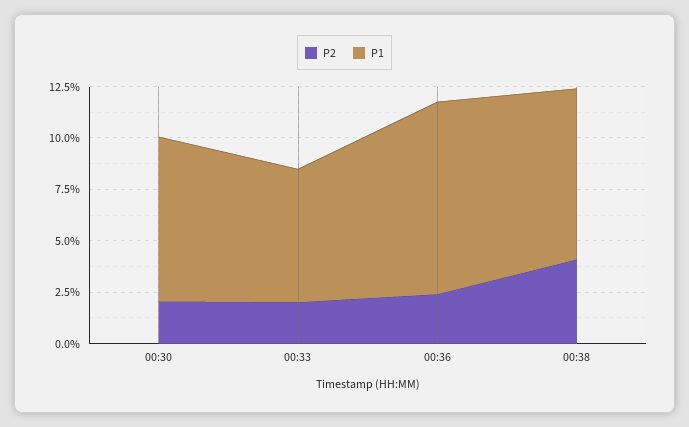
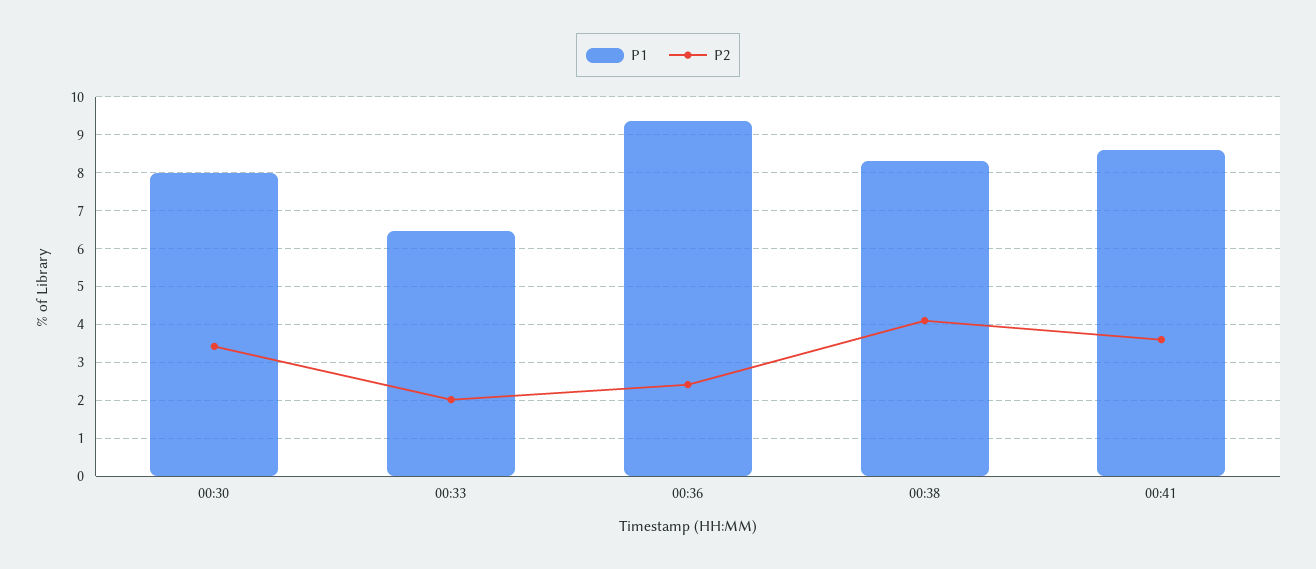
P2, 00:30: 2 -> 3.4
P1, 00:41: none -> 8.6
P2, 00:41: none -> 3.6

